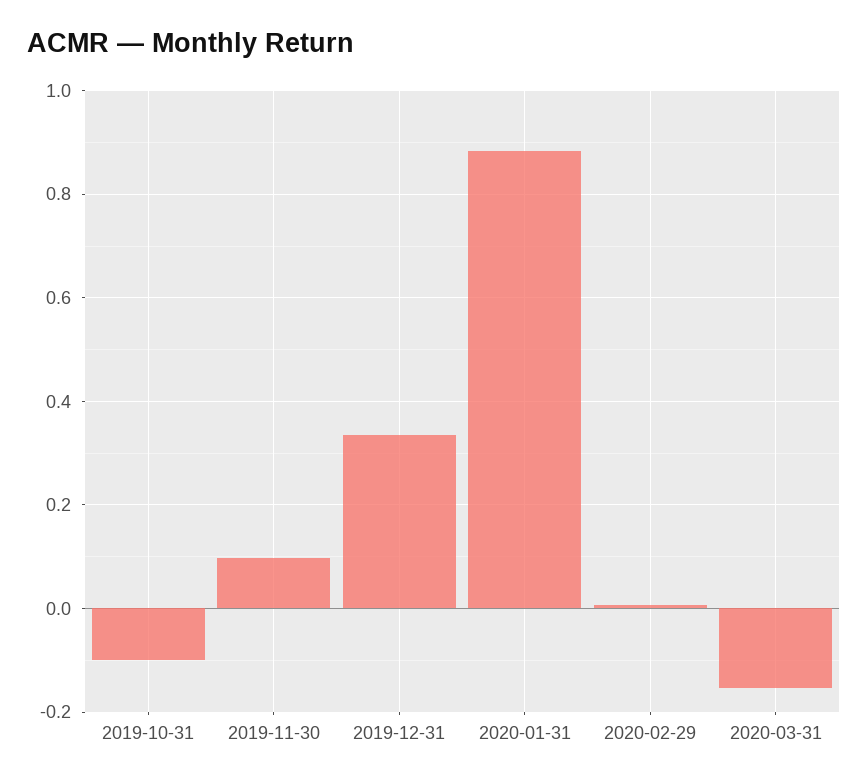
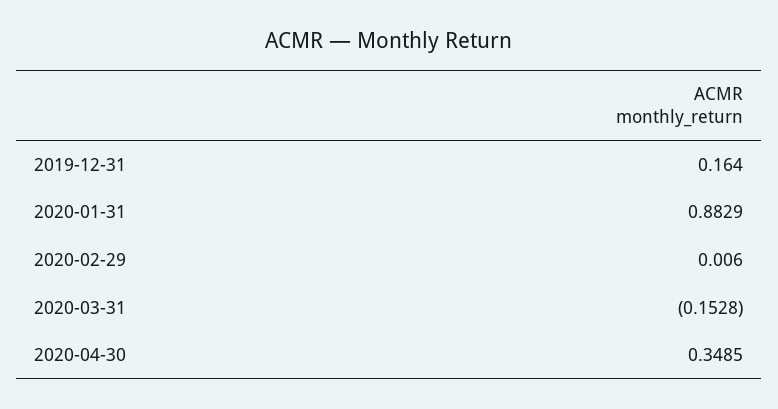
2019-10-31: -0.1 -> none
2019-11-30: 0.1 -> none
2019-12-31: 0.34 -> 0.164
2020-04-30: none -> 0.3485

